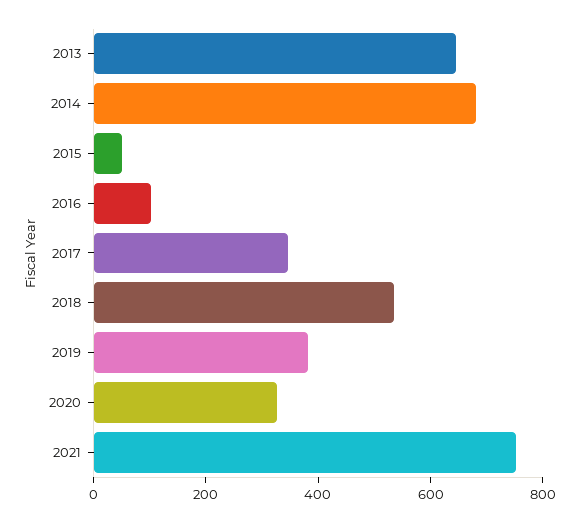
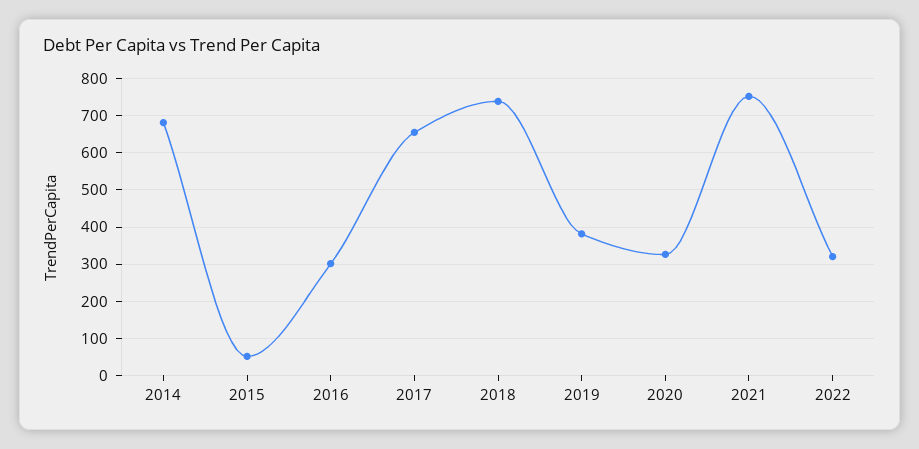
2013: 650 -> none
2016: 100 -> 300
2017: 350 -> 660
2018: 550 -> 740
2022: none -> 320

